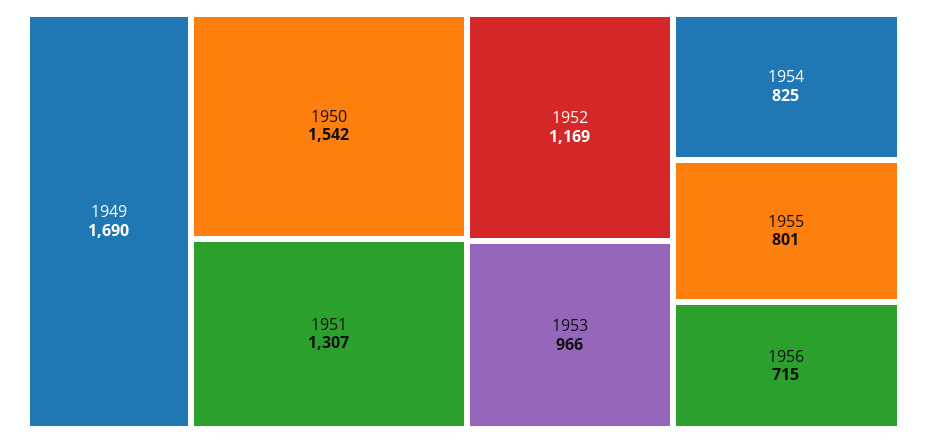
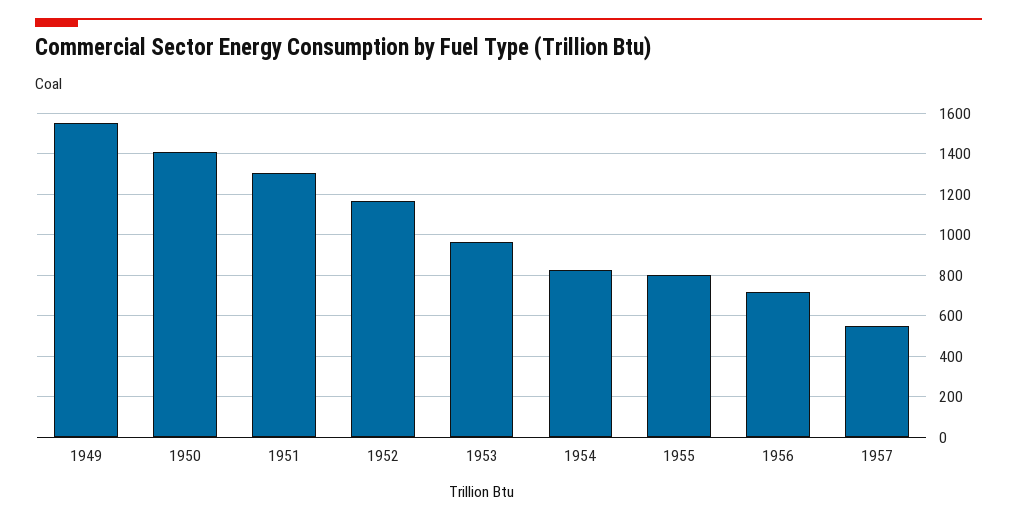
1949: 1690 -> 1550
1950: 1542 -> 1400
1957: none -> 550

